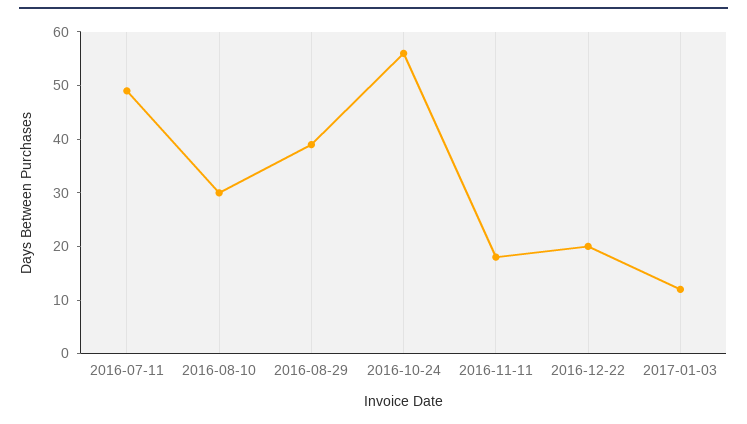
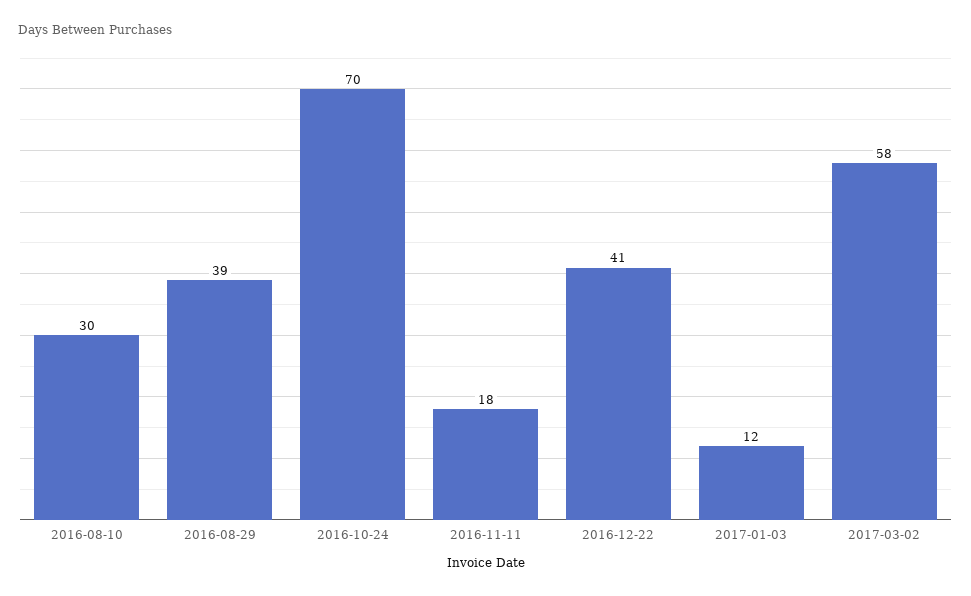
2016-07-11: 50 -> none
2016-10-24: 55 -> 70
2016-12-22: 20 -> 41
2017-03-02: none -> 58

